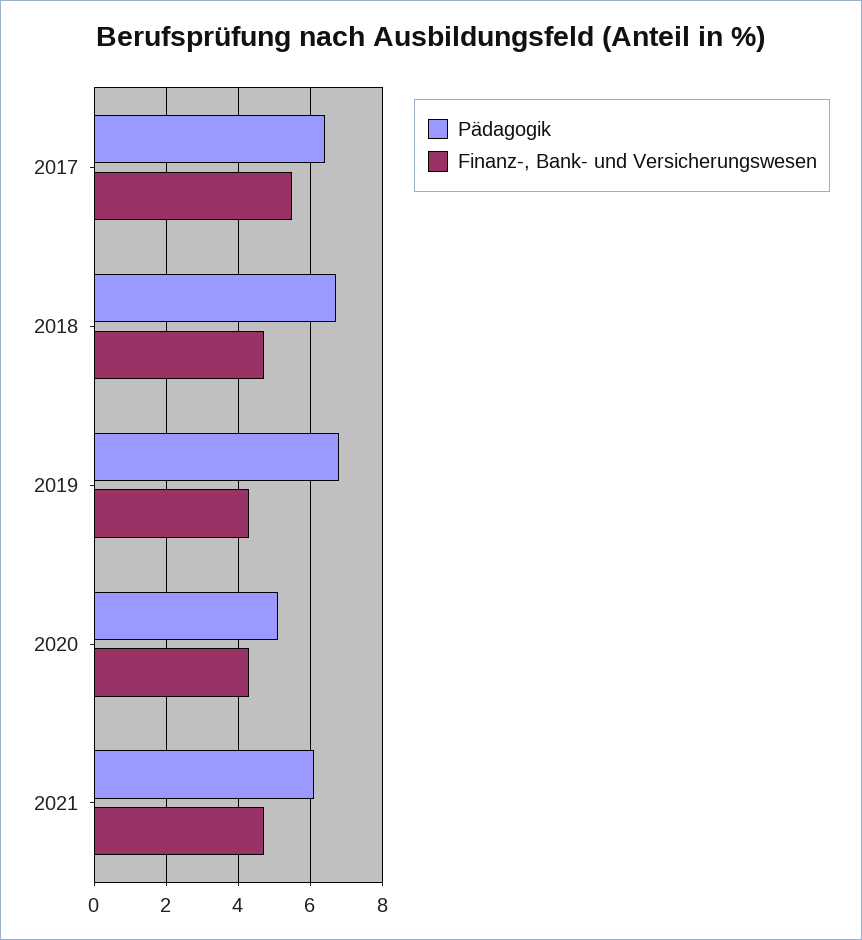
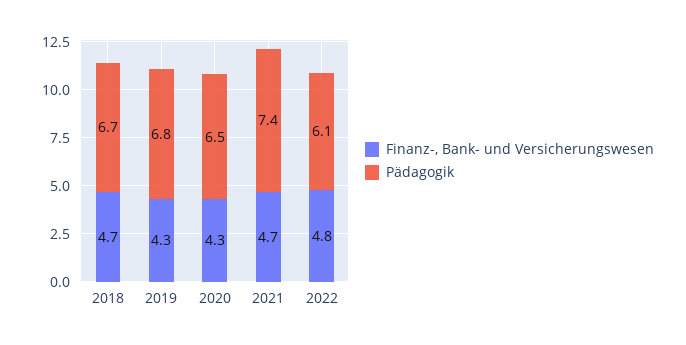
Pädagogik, 2017: 6.5 -> none
Finanz-, Bank- und Versicherungswesen, 2017: 5.5 -> none
Pädagogik, 2020: 5 -> 6.5
Pädagogik, 2021: 6 -> 7.4
Finanz-, Bank- und Versicherungswesen, 2022: none -> 4.8
Pädagogik, 2022: none -> 6.1

